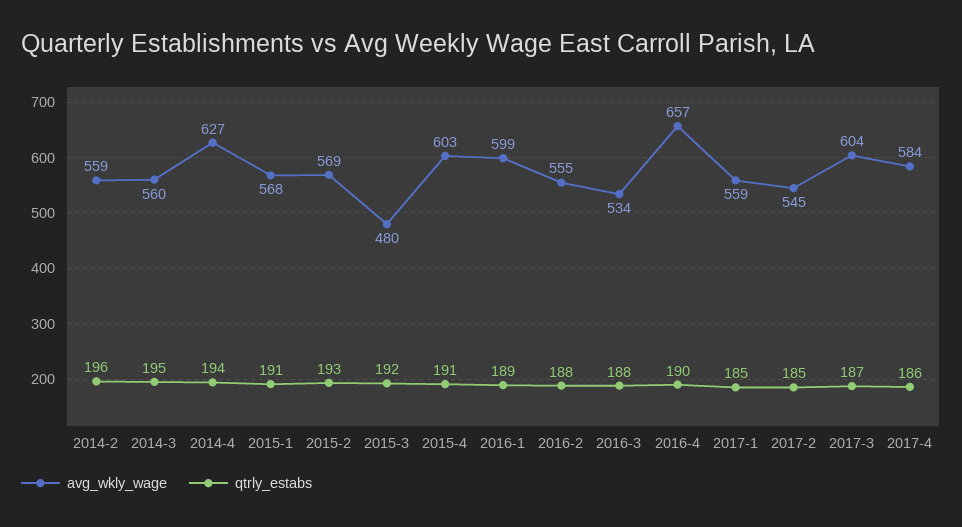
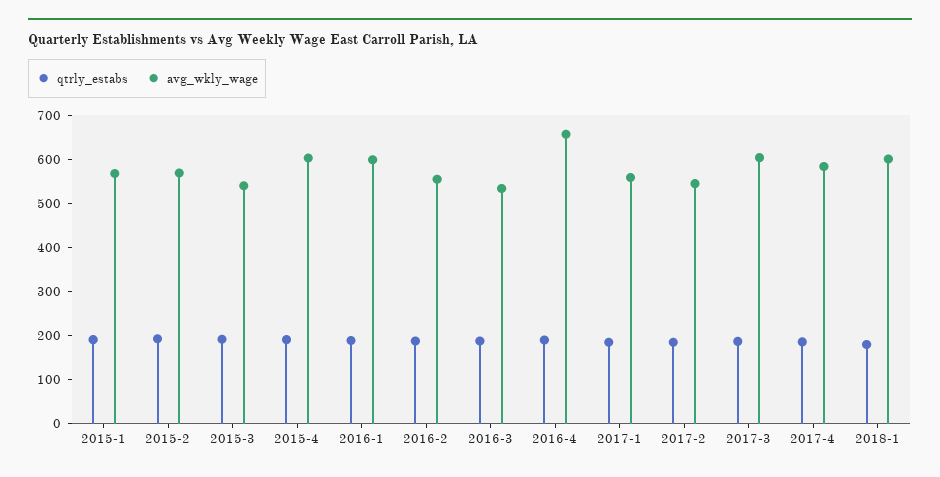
avg_wkly_wage, 2014-2: 559 -> none
qtrly_estabs, 2014-2: 196 -> none
avg_wkly_wage, 2014-3: 560 -> none
qtrly_estabs, 2014-3: 195 -> none
avg_wkly_wage, 2014-4: 627 -> none
qtrly_estabs, 2014-4: 194 -> none
avg_wkly_wage, 2015-3: 480 -> 540
qtrly_estabs, 2018-1: none -> 180
avg_wkly_wage, 2018-1: none -> 600

